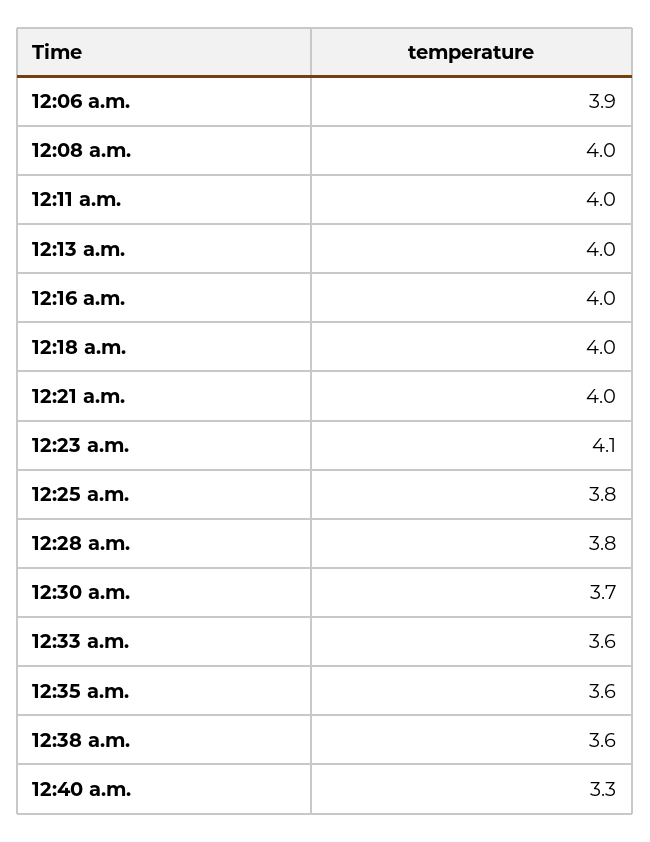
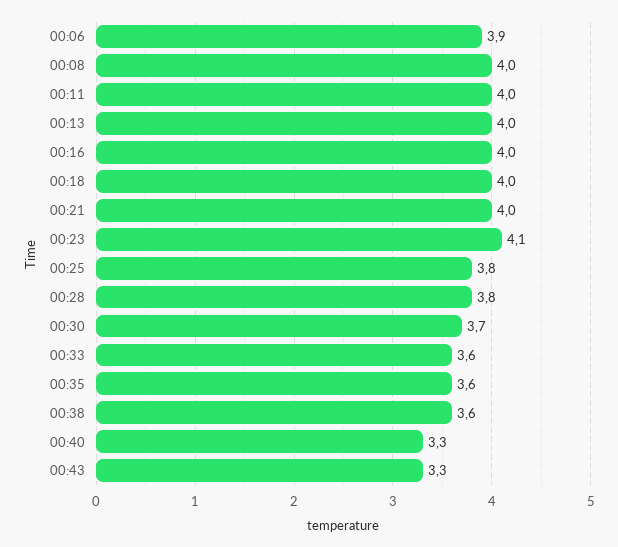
00:43: none -> 3.3

